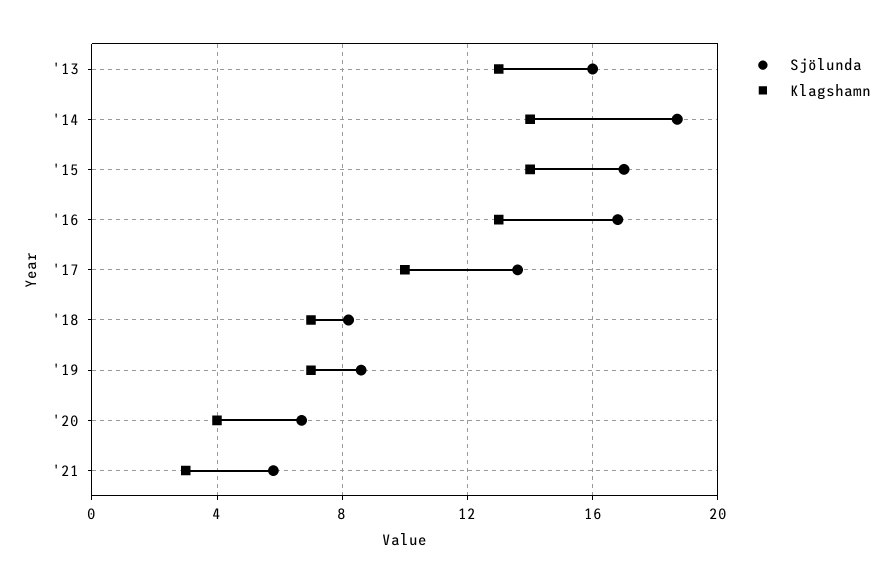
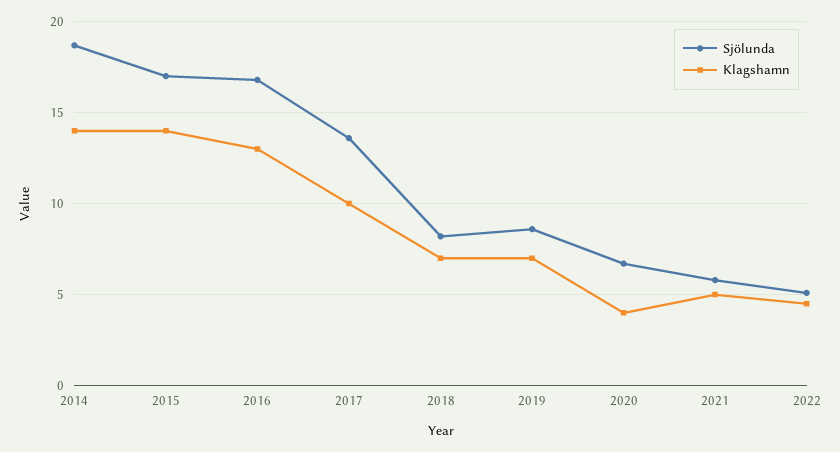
Sjölunda, '13: 16 -> none
Klagshamn, '13: 13 -> none
Klagshamn, '21: 3 -> 5
Sjölunda, 2022: none -> 5
Klagshamn, 2022: none -> 4.5

